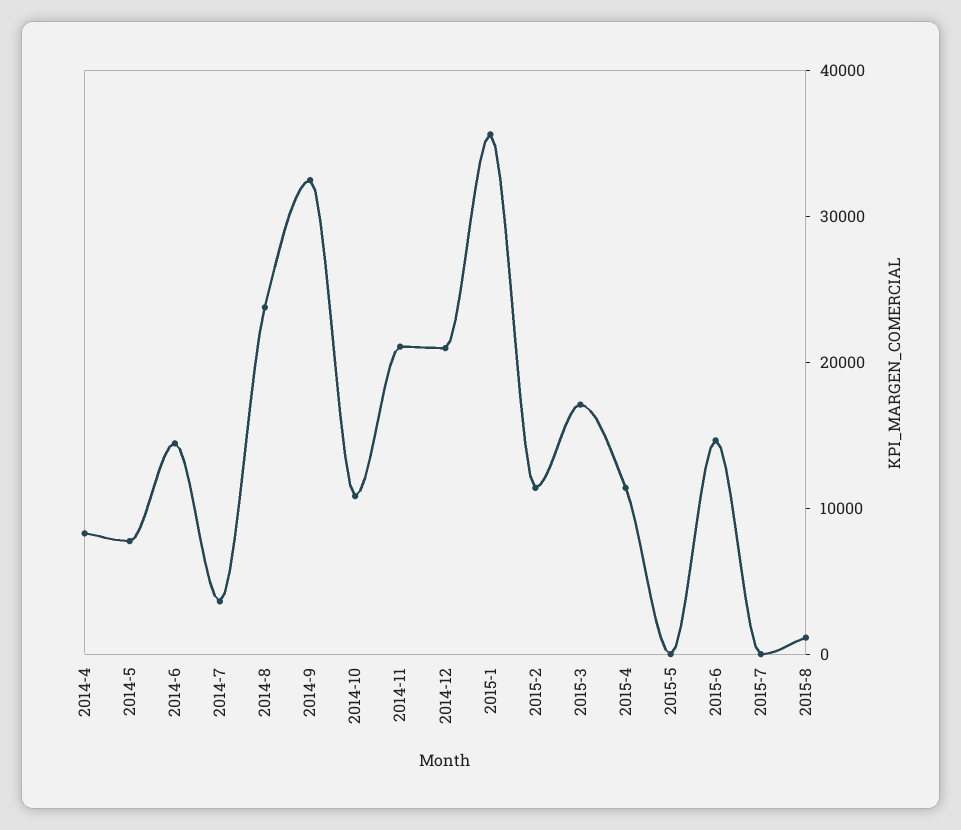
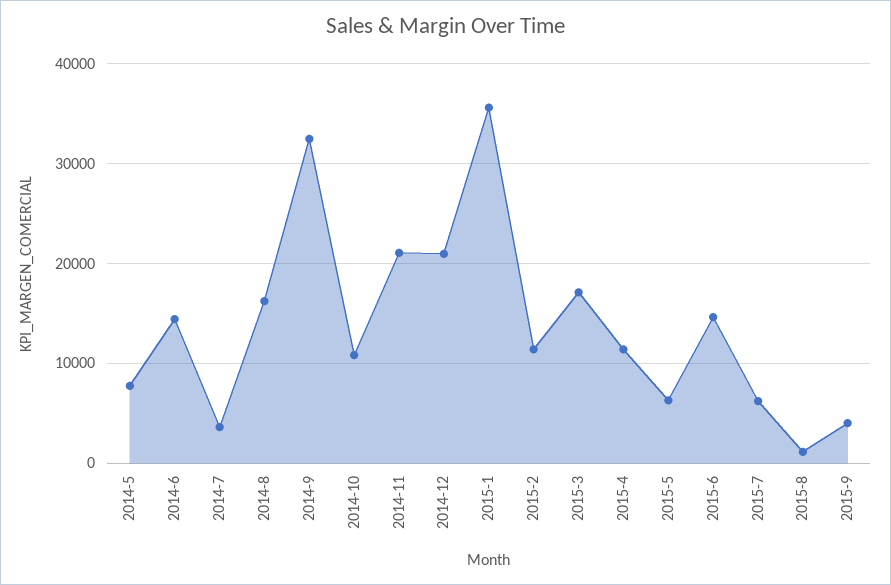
2014-4: 8000 -> none
2014-8: 24000 -> 16000
2015-5: 0 -> 6000
2015-7: 0 -> 6000
2015-9: none -> 4000

